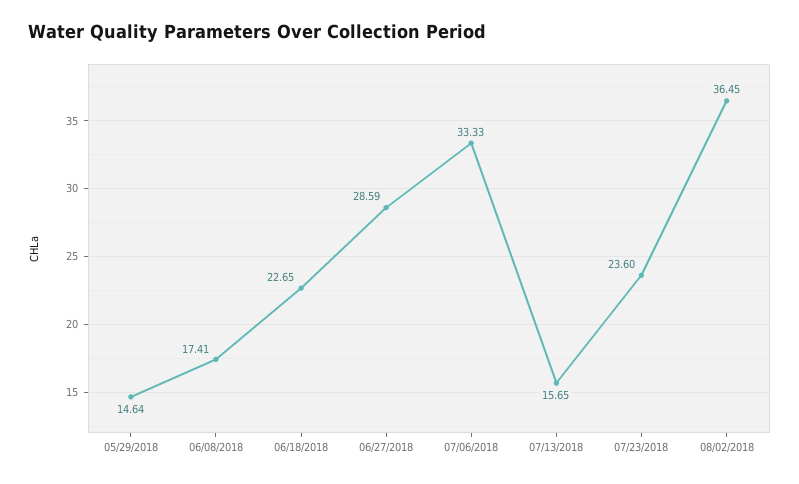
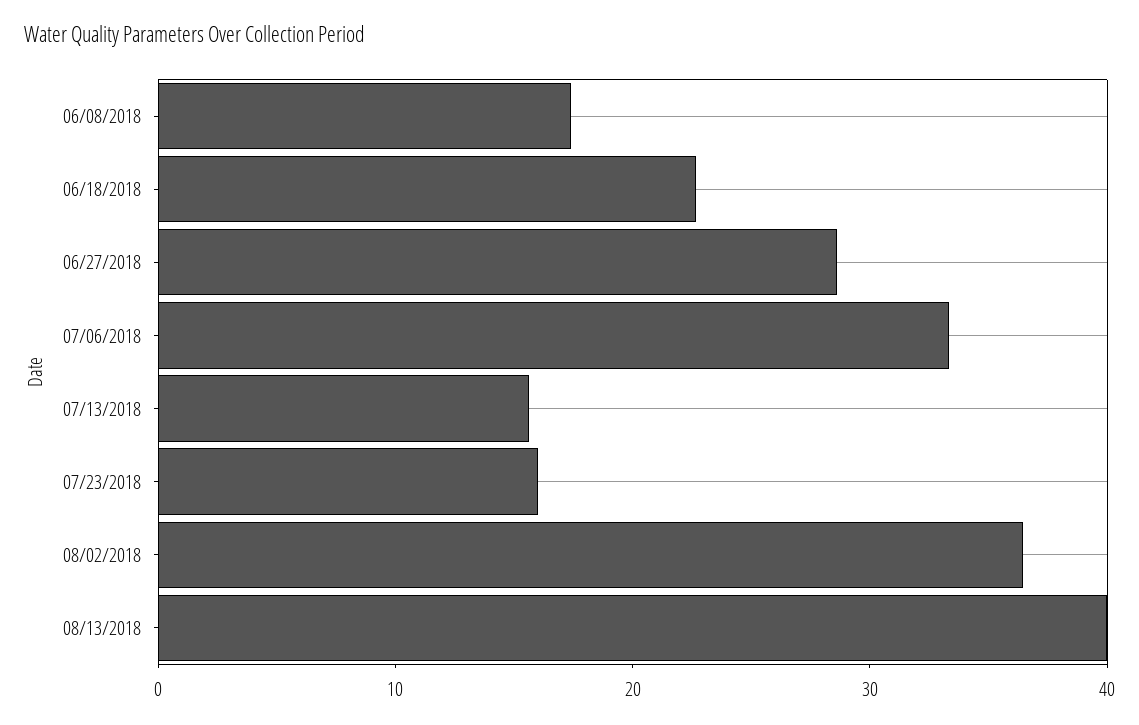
05/29/2018: 14.64 -> none
07/23/2018: 23.6 -> 16
08/13/2018: none -> 40

